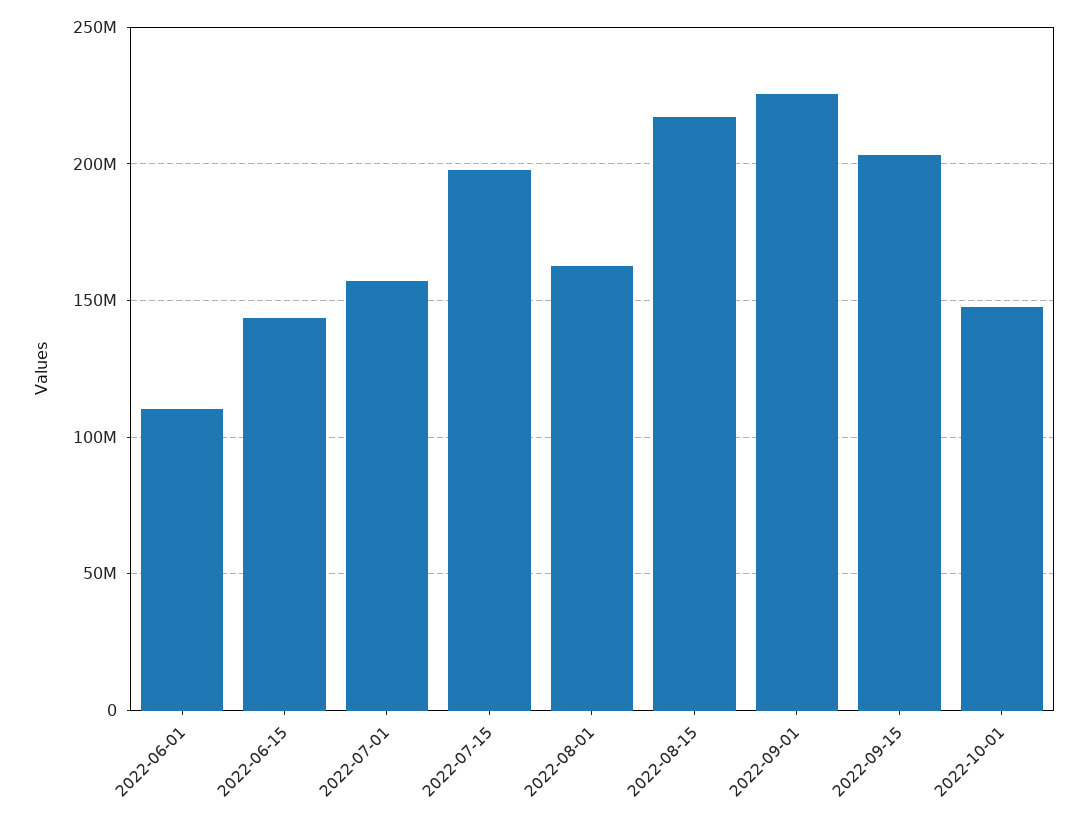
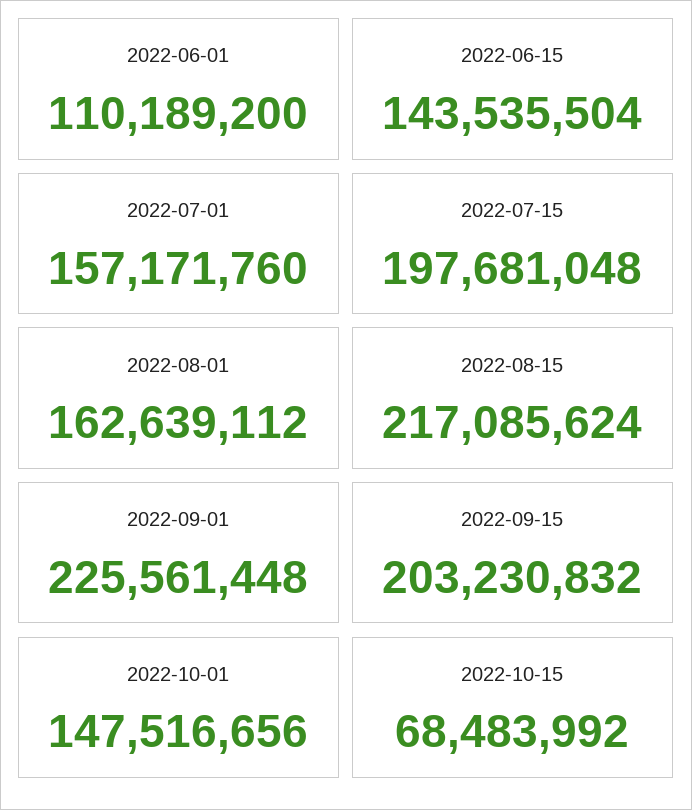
2022-10-15: none -> 68483992

